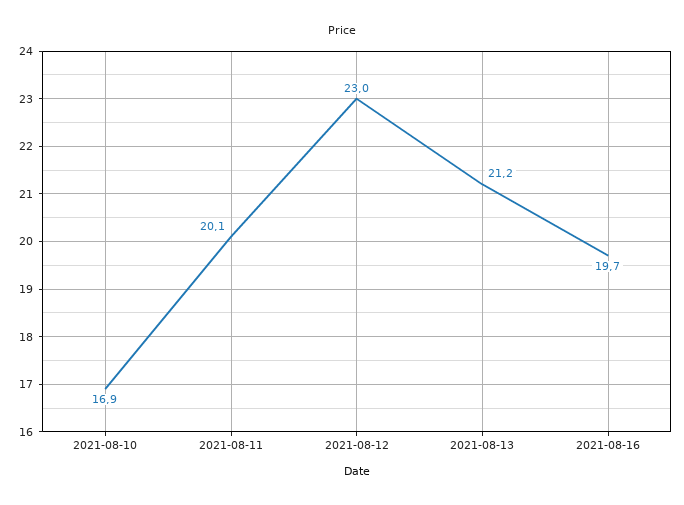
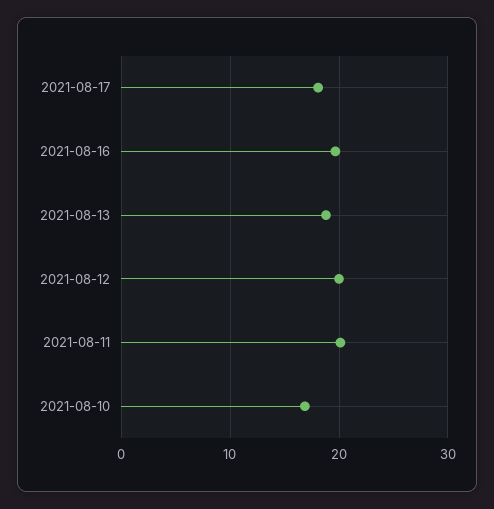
2021-08-12: 23 -> 20
2021-08-13: 21.2 -> 19
2021-08-17: none -> 18

